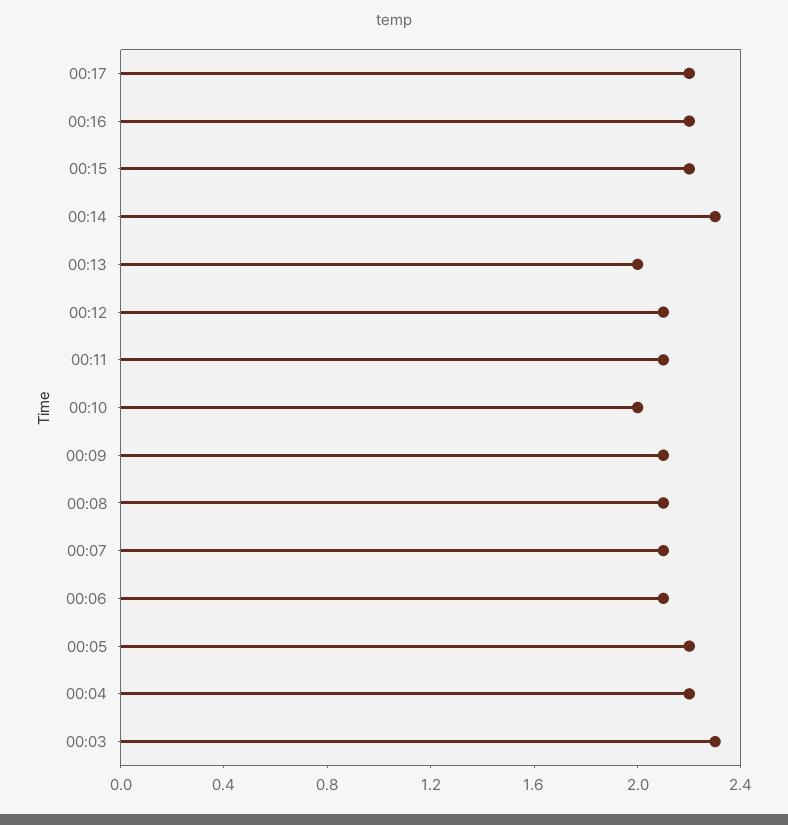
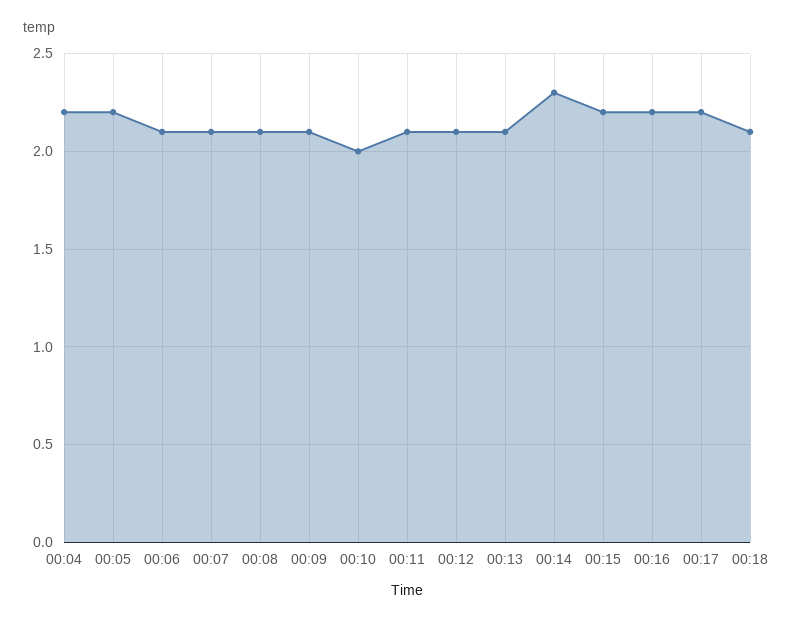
00:13: 2 -> 2.1
00:03: 2.3 -> none
00:18: none -> 2.1

